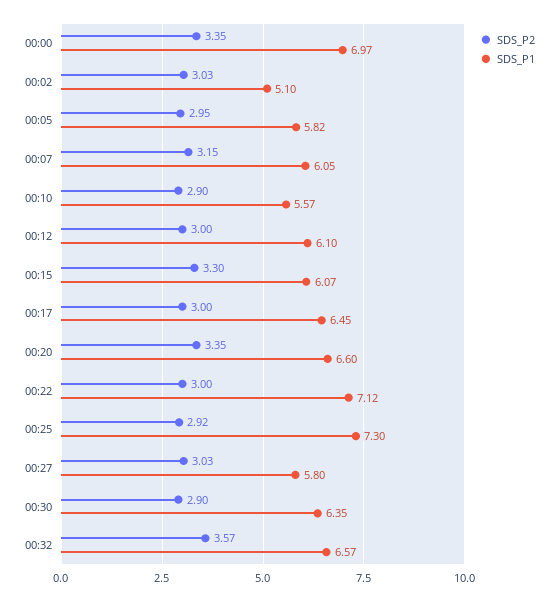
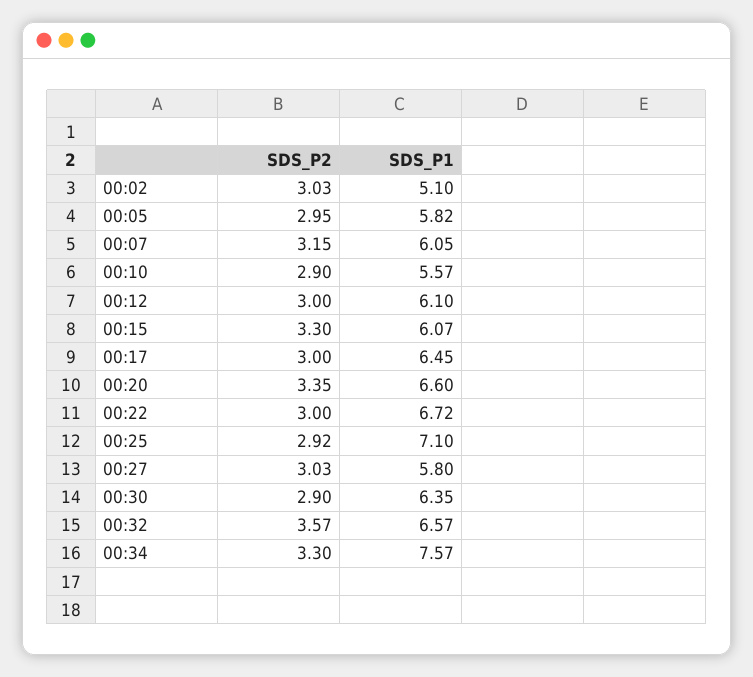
SDS_P2, 00:00: 3.35 -> none
SDS_P1, 00:00: 6.97 -> none
SDS_P1, 00:22: 7.12 -> 6.72
SDS_P1, 00:25: 7.3 -> 7.1
SDS_P2, 00:34: none -> 3.3
SDS_P1, 00:34: none -> 7.57

